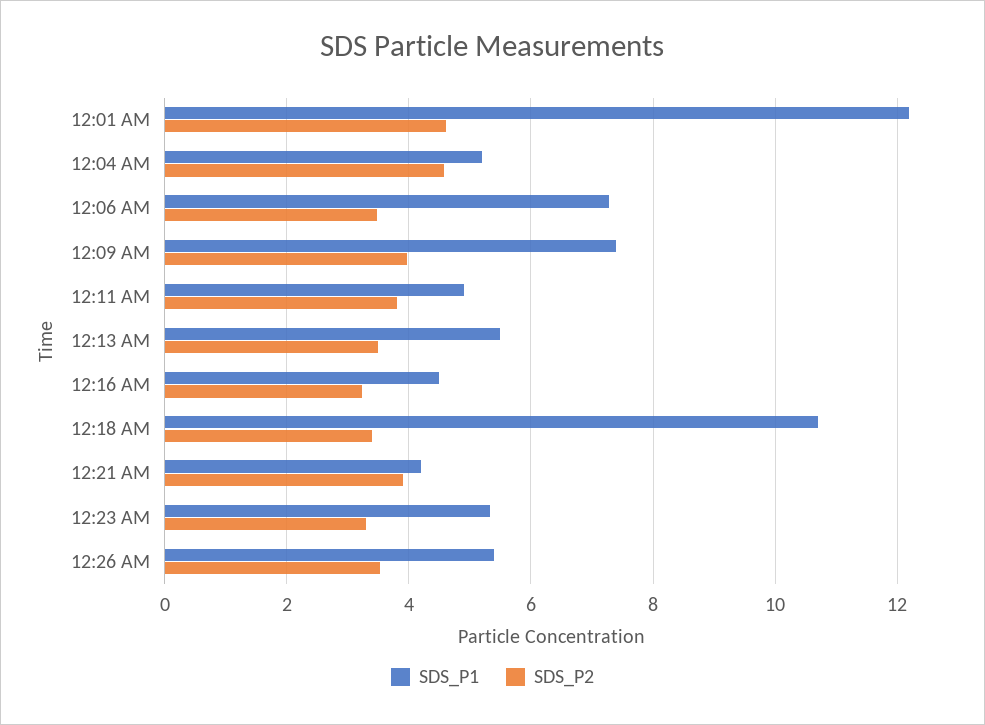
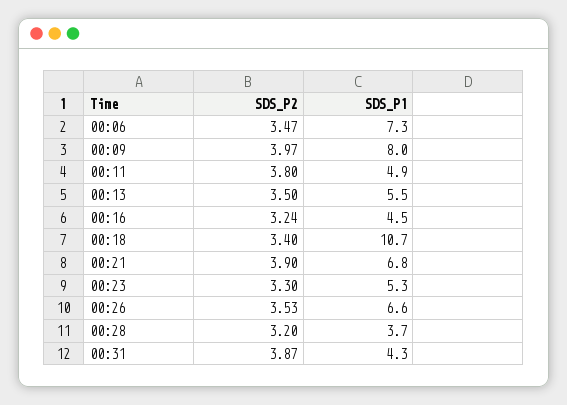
SDS_P1, 12:01 AM: 12.2 -> none
SDS_P2, 12:01 AM: 4.6 -> none
SDS_P1, 12:04 AM: 5.2 -> none
SDS_P2, 12:04 AM: 4.6 -> none
SDS_P1, 12:09 AM: 7.4 -> 8
SDS_P1, 12:21 AM: 4.2 -> 6.8
SDS_P1, 12:26 AM: 5.4 -> 6.6
SDS_P2, 00:28: none -> 3.2
SDS_P1, 00:28: none -> 3.7
SDS_P2, 00:31: none -> 3.87
SDS_P1, 00:31: none -> 4.3

